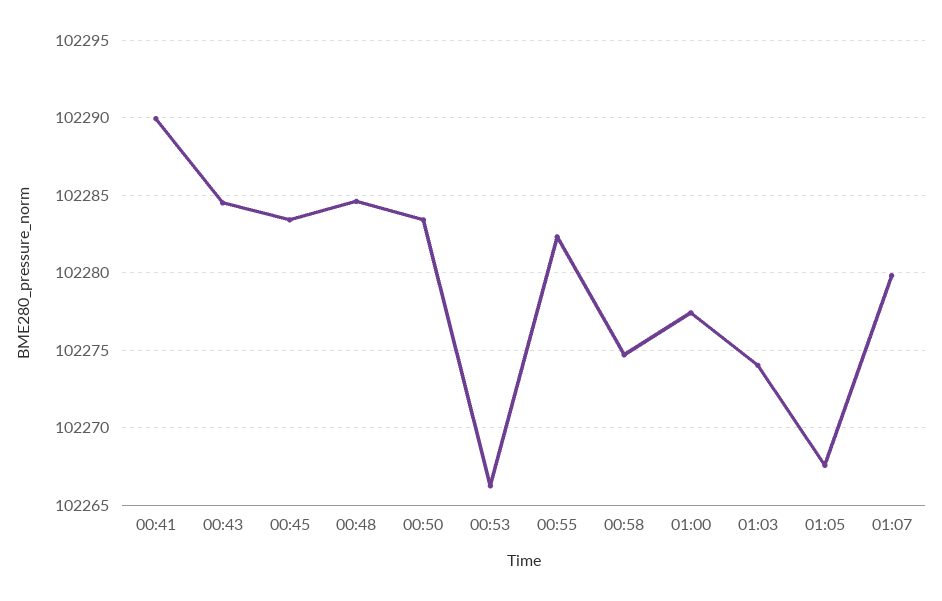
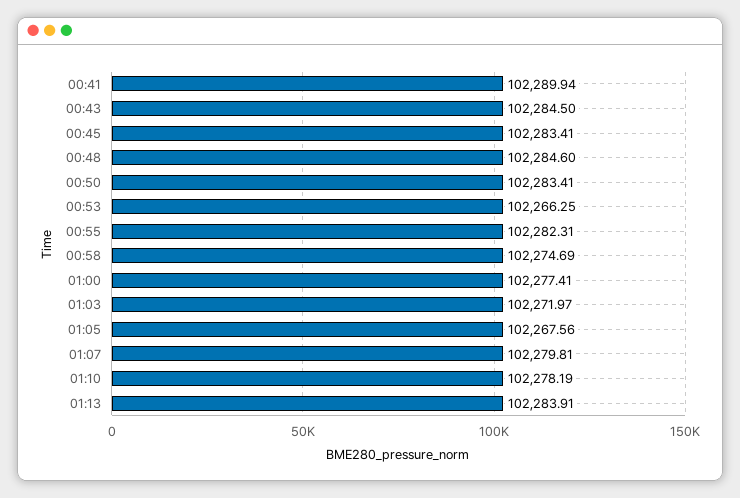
01:03: 102274 -> 102271.97
01:10: none -> 102278.19
01:13: none -> 102283.91

